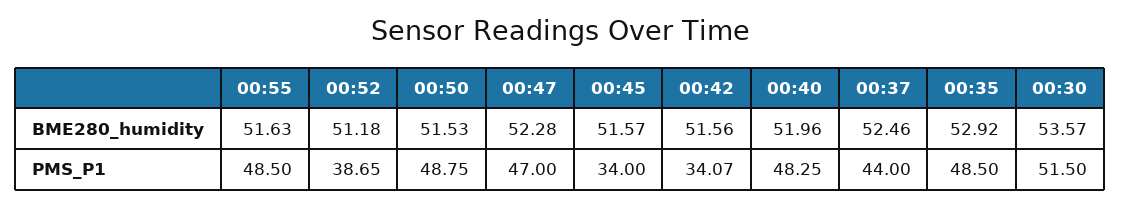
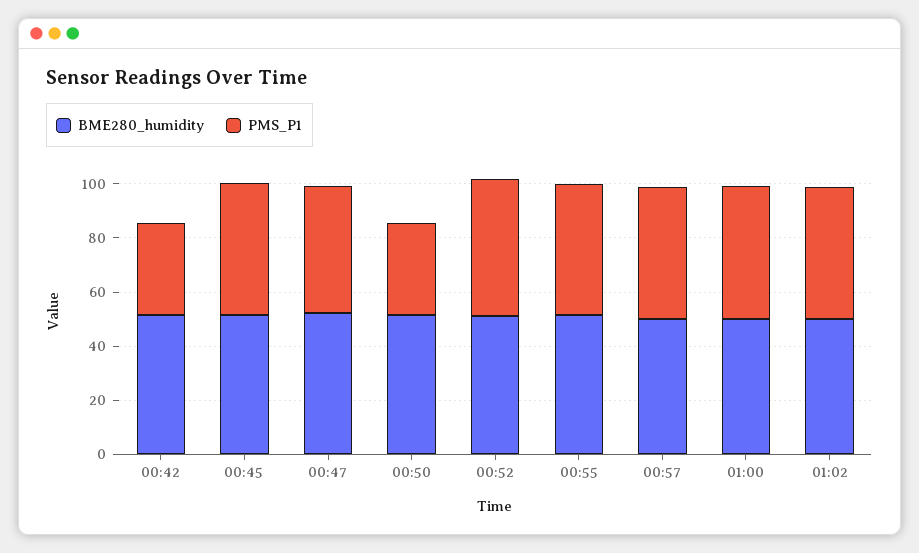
BME280_humidity, 00:40: 51.96 -> none
BME280_humidity, 00:37: 52.46 -> none
BME280_humidity, 00:35: 52.92 -> none
BME280_humidity, 00:30: 53.57 -> none
PMS_P1, 00:52: 38.65 -> 50
PMS_P1, 00:50: 48.75 -> 35
PMS_P1, 00:45: 34 -> 50
PMS_P1, 00:40: 48.25 -> none
PMS_P1, 00:37: 44 -> none
PMS_P1, 00:35: 48.5 -> none
PMS_P1, 00:30: 51.5 -> none
BME280_humidity, 00:57: none -> 50
PMS_P1, 00:57: none -> 50
BME280_humidity, 01:00: none -> 50
PMS_P1, 01:00: none -> 50
BME280_humidity, 01:02: none -> 50
PMS_P1, 01:02: none -> 50

